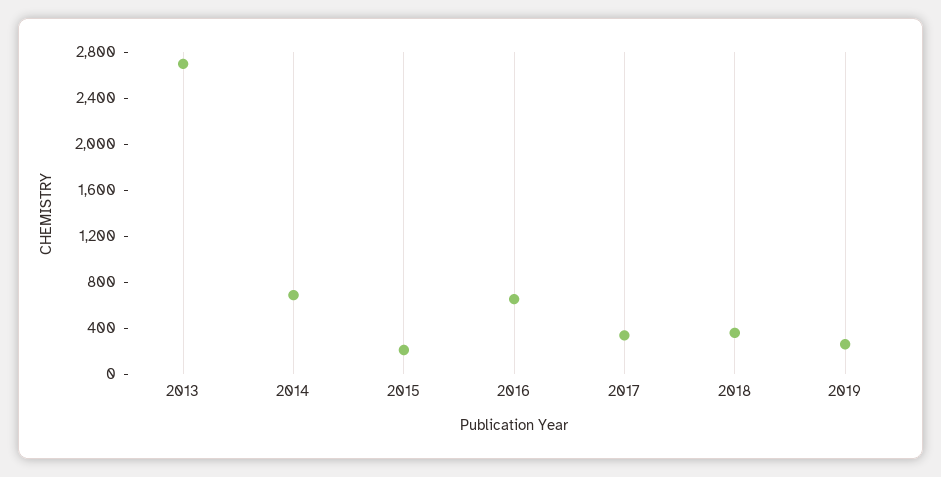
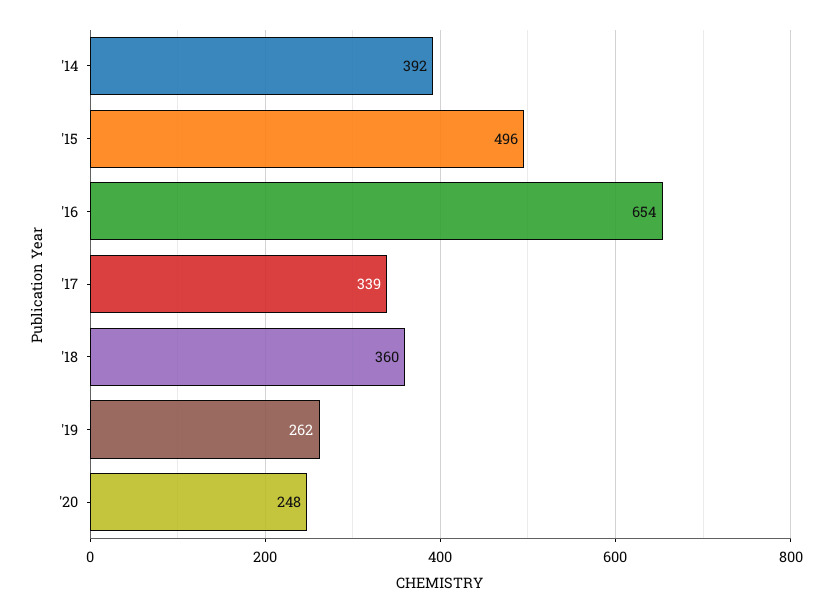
2013: 2700 -> none
2014: 700 -> 392
2015: 200 -> 496
'20: none -> 248

